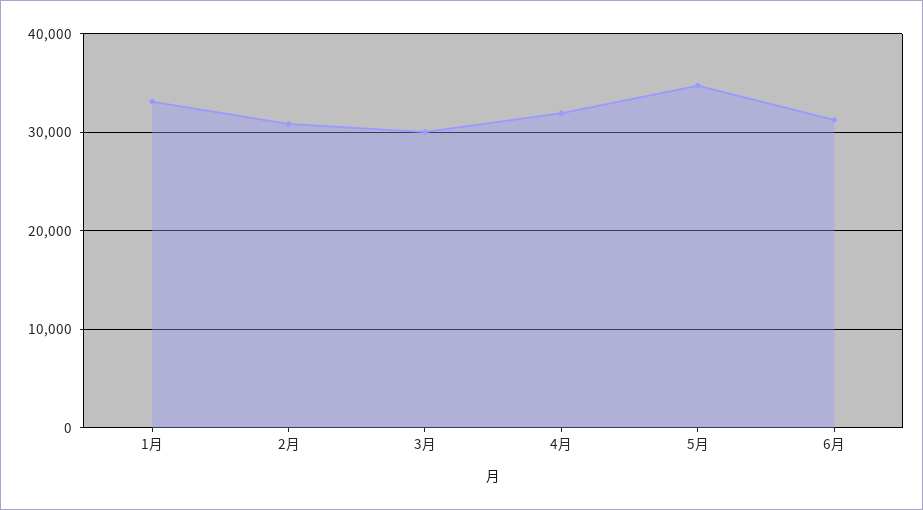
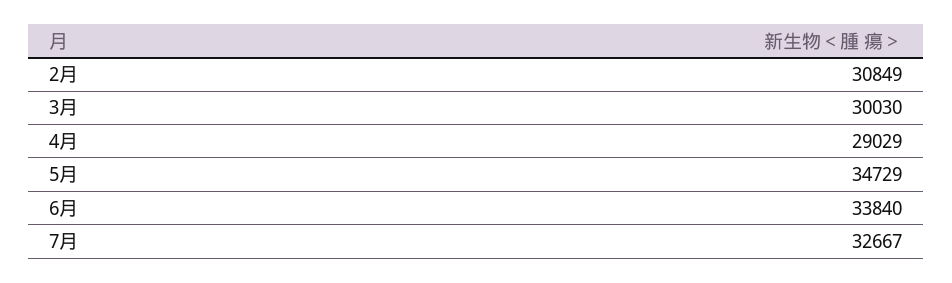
1月: 33000 -> none
4月: 32000 -> 29029
6月: 31000 -> 33840
7月: none -> 32667

